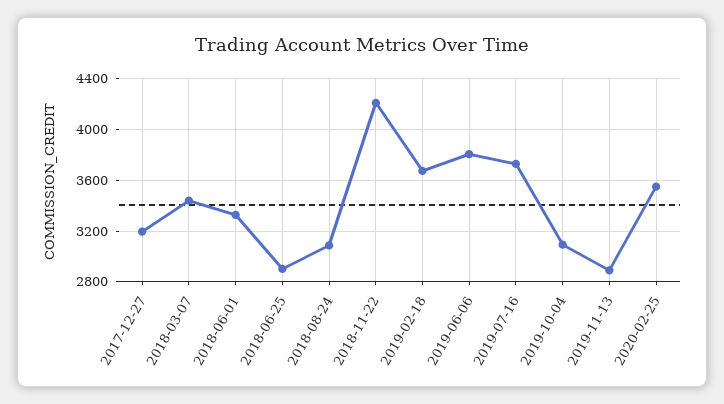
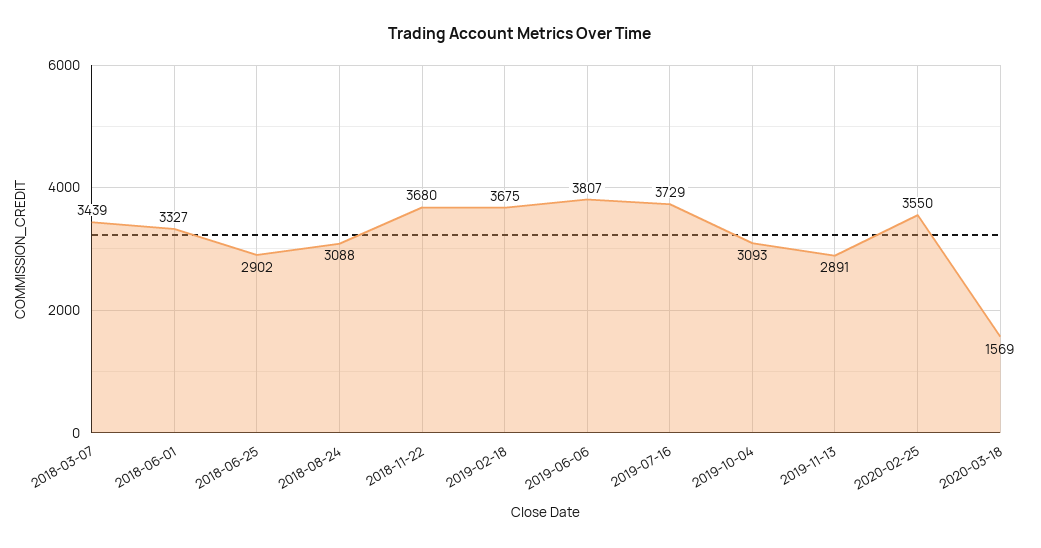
2017-12-27: 3200 -> none
2018-11-22: 4200 -> 3680
2020-03-18: none -> 1569

